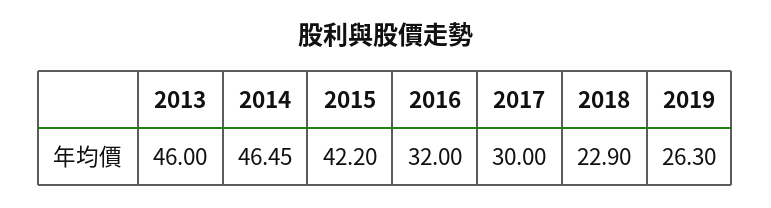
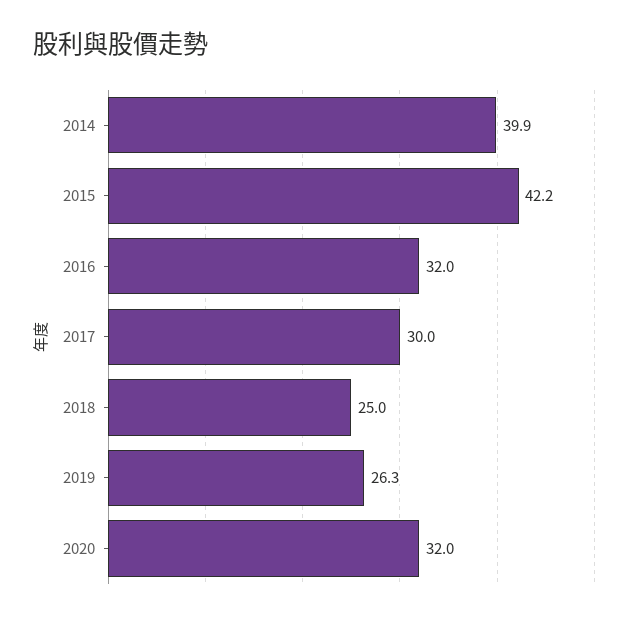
2013: 46 -> none
2014: 46.45 -> 39.9
2018: 22.9 -> 25
2020: none -> 32

